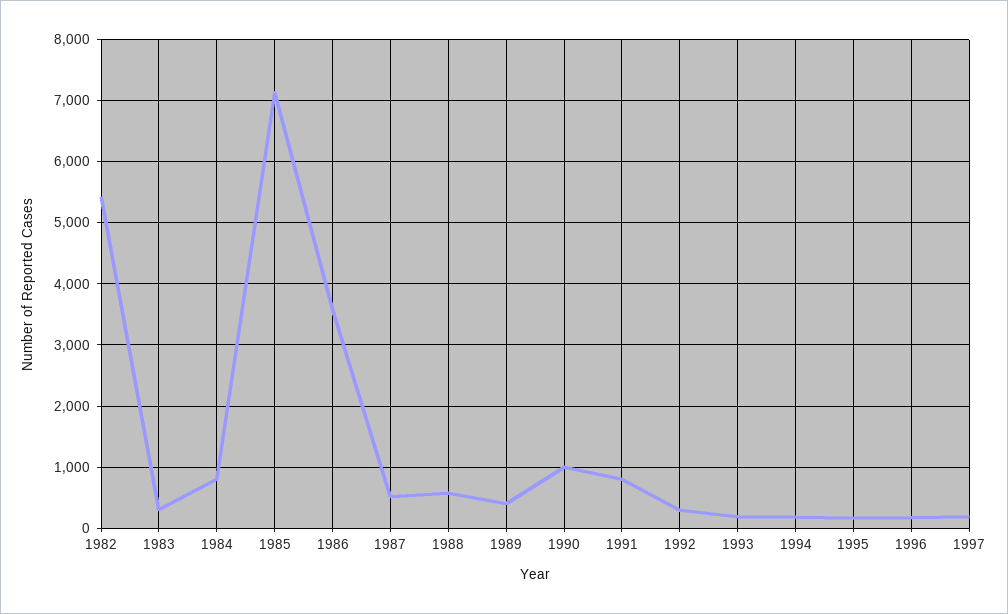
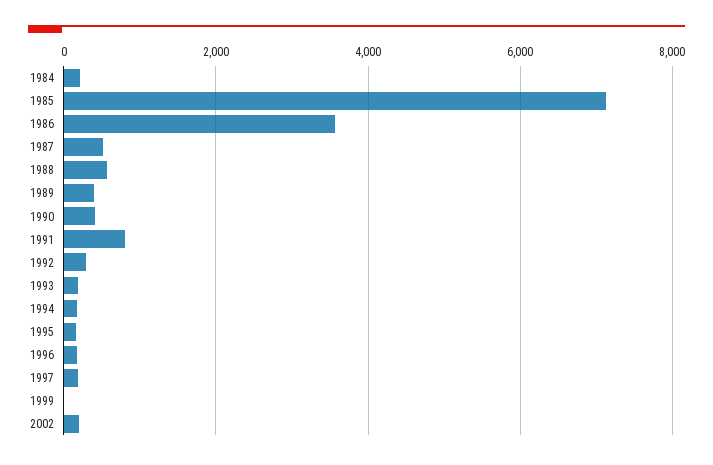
1982: 5400 -> none
1983: 300 -> none
1984: 800 -> 200
1990: 1000 -> 400
1999: none -> 0
2002: none -> 200

